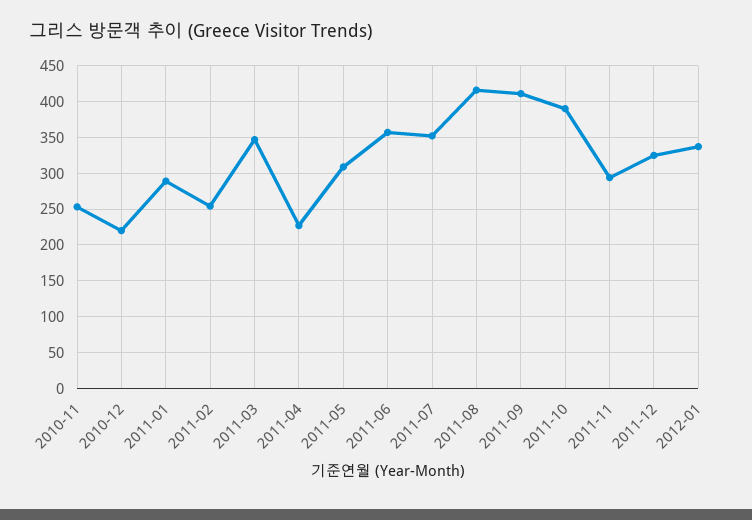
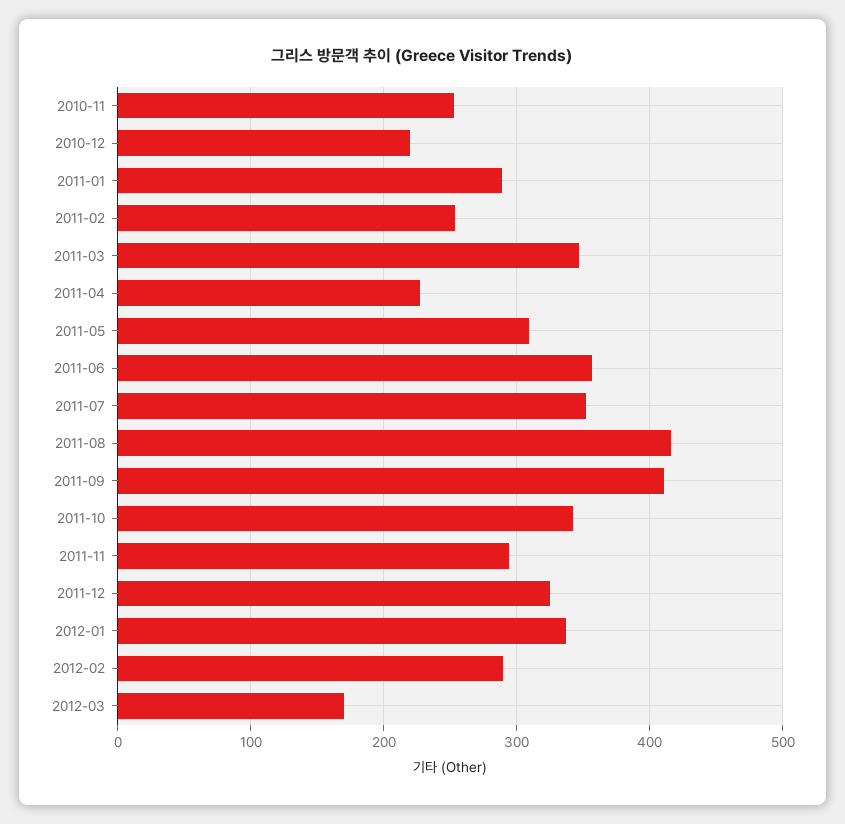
2011-10: 390 -> 340
2012-02: none -> 290
2012-03: none -> 170

